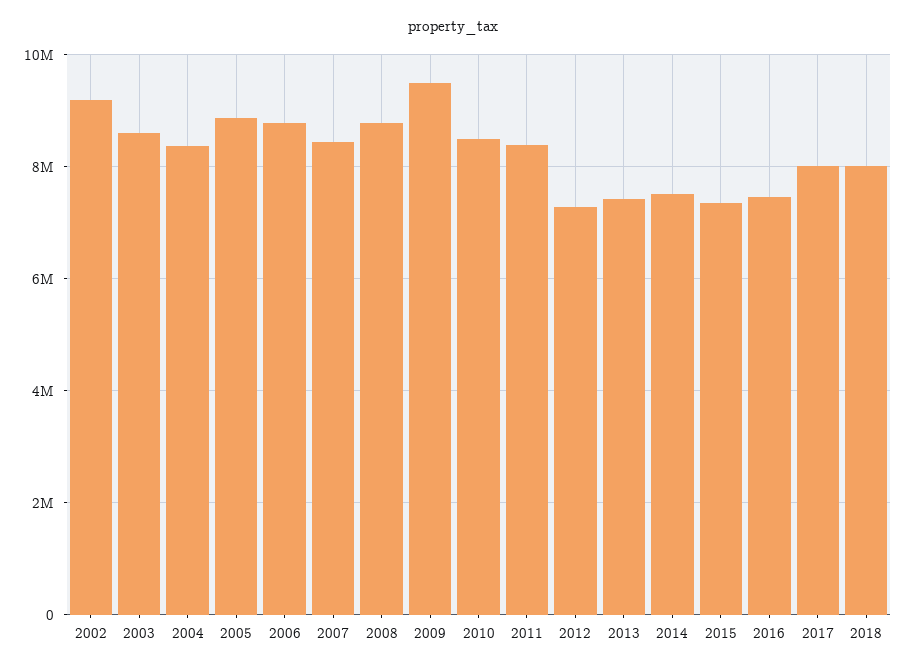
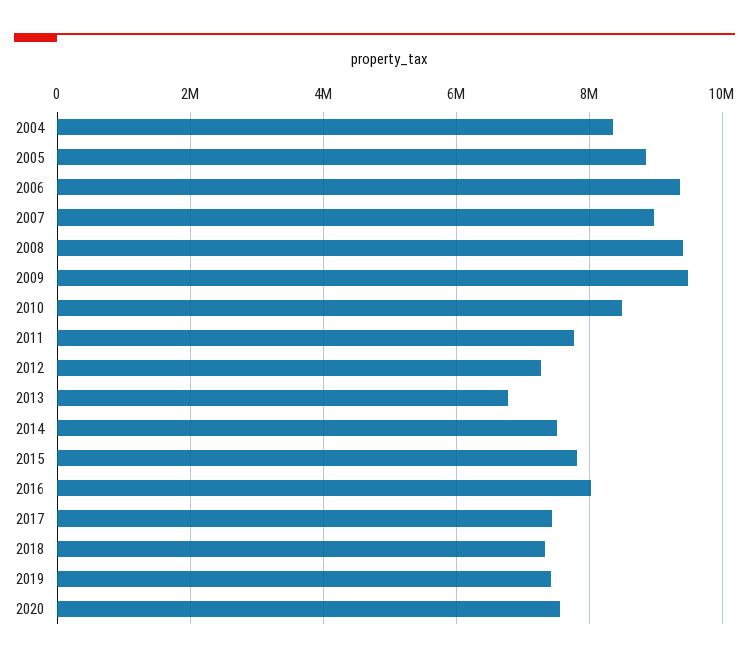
2002: 9200000 -> none
2003: 8600000 -> none
2006: 8800000 -> 9400000
2007: 8400000 -> 9000000
2008: 8800000 -> 9400000
2011: 8400000 -> 7800000
2013: 7400000 -> 6800000
2015: 7400000 -> 7800000
2016: 7400000 -> 8000000
2017: 8000000 -> 7400000
2018: 8000000 -> 7400000
2019: none -> 7400000
2020: none -> 7600000

